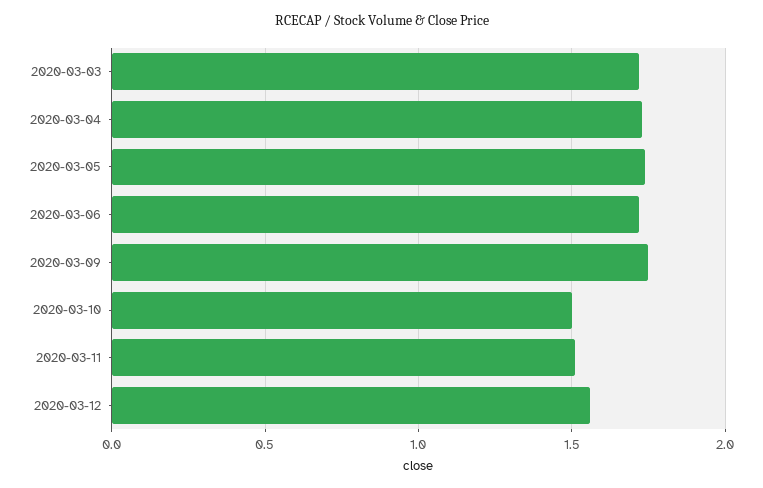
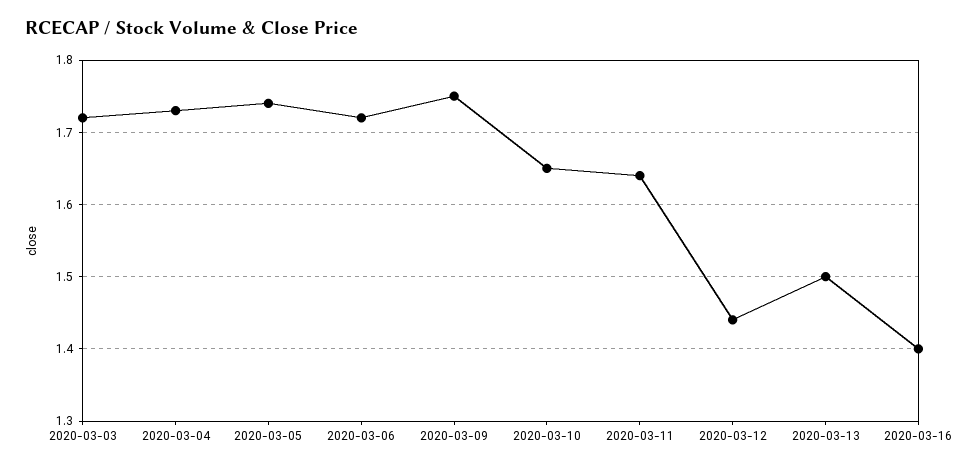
2020-03-10: 1.5 -> 1.65
2020-03-11: 1.5 -> 1.64
2020-03-12: 1.55 -> 1.44
2020-03-13: none -> 1.5
2020-03-16: none -> 1.4

